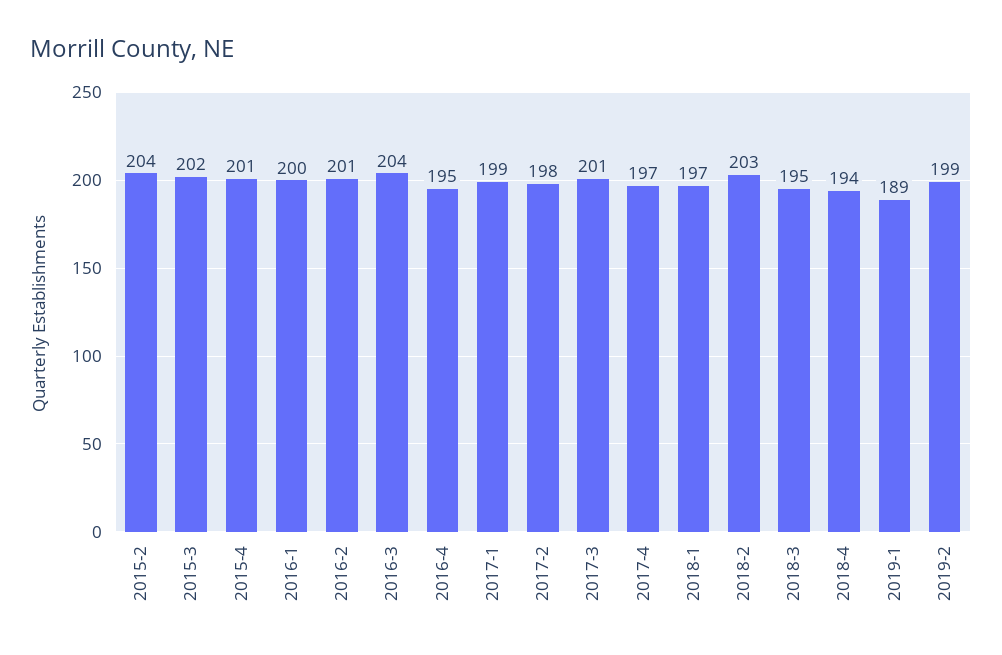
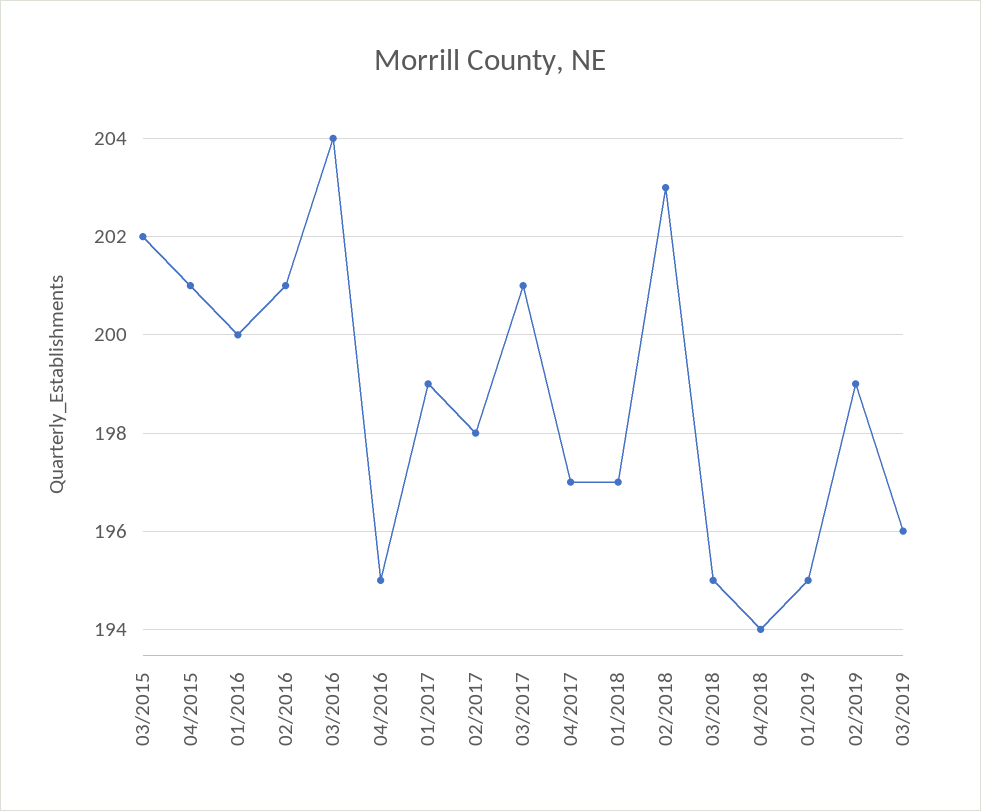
2015-2: 204 -> none
2019-1: 189 -> 195
03/2019: none -> 196

